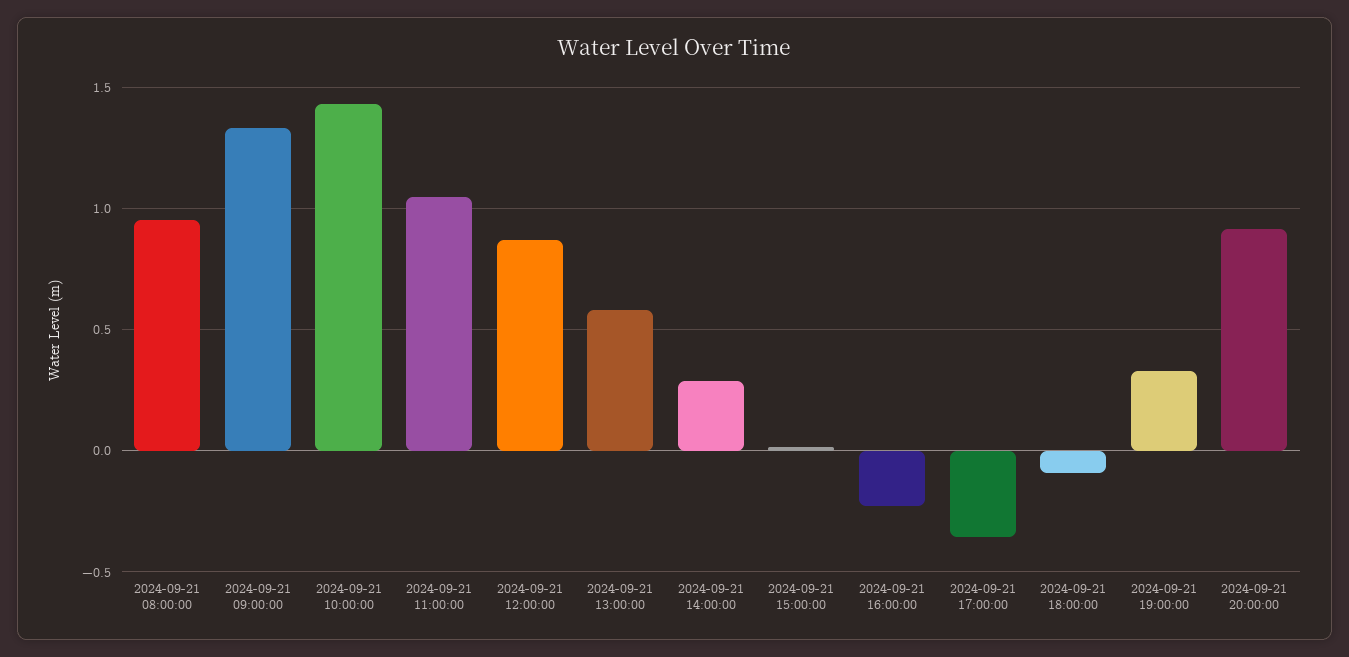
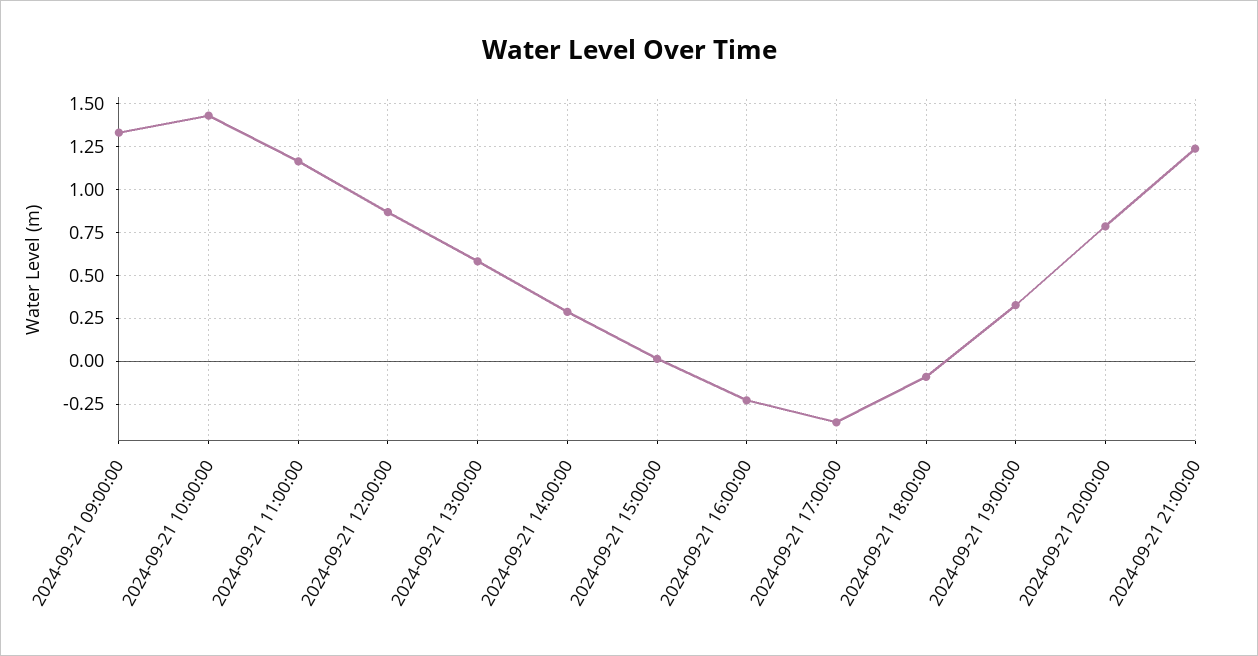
2024-09-21 08:00:00: 0.95 -> none
2024-09-21 11:00:00: 1.05 -> 1.15
2024-09-21 20:00:00: 0.9 -> 0.8
2024-09-21 21:00:00: none -> 1.25

